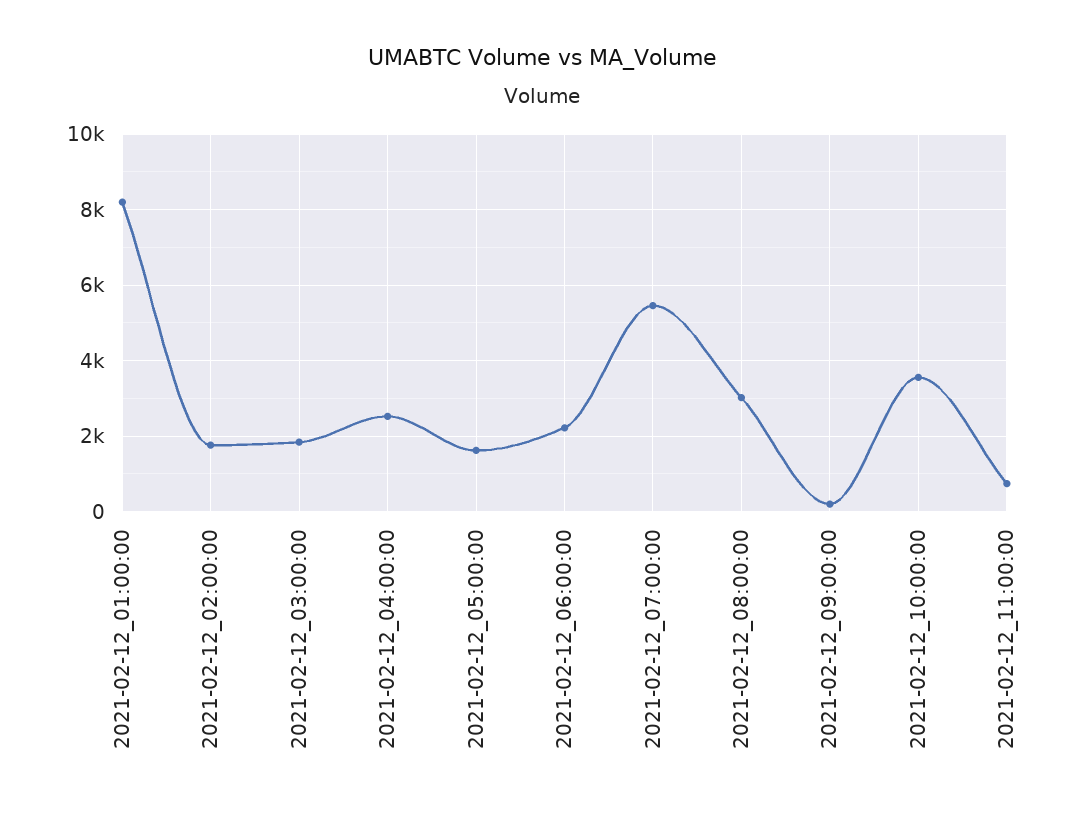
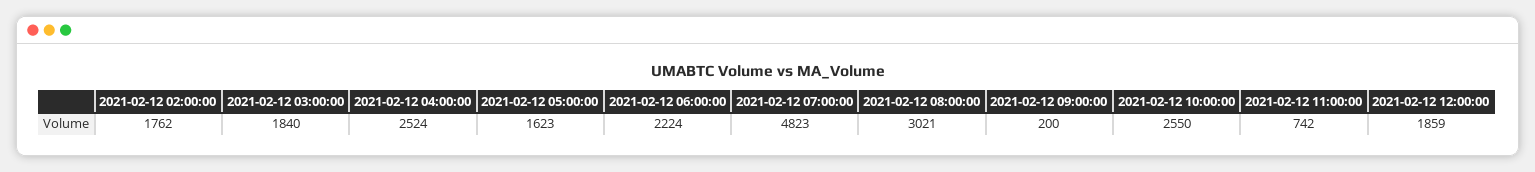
2021-02-12_01:00:00: 8200 -> none
2021-02-12_07:00:00: 5400 -> 4823
2021-02-12_10:00:00: 3600 -> 2550
2021-02-12 12:00:00: none -> 1859

